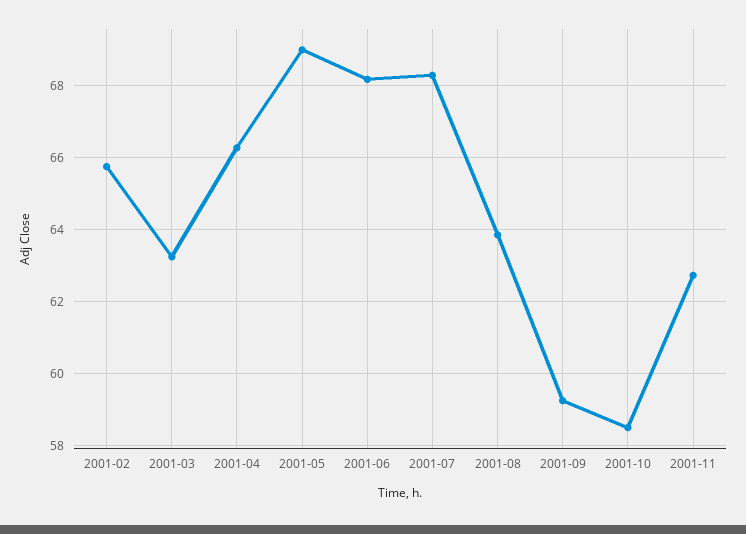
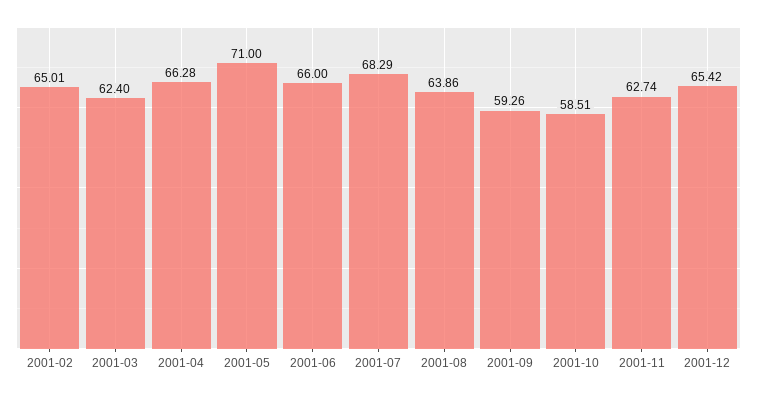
2001-02: 65.8 -> 65.01
2001-03: 63.2 -> 62.4
2001-05: 69 -> 71
2001-06: 68.2 -> 66
2001-12: none -> 65.42

